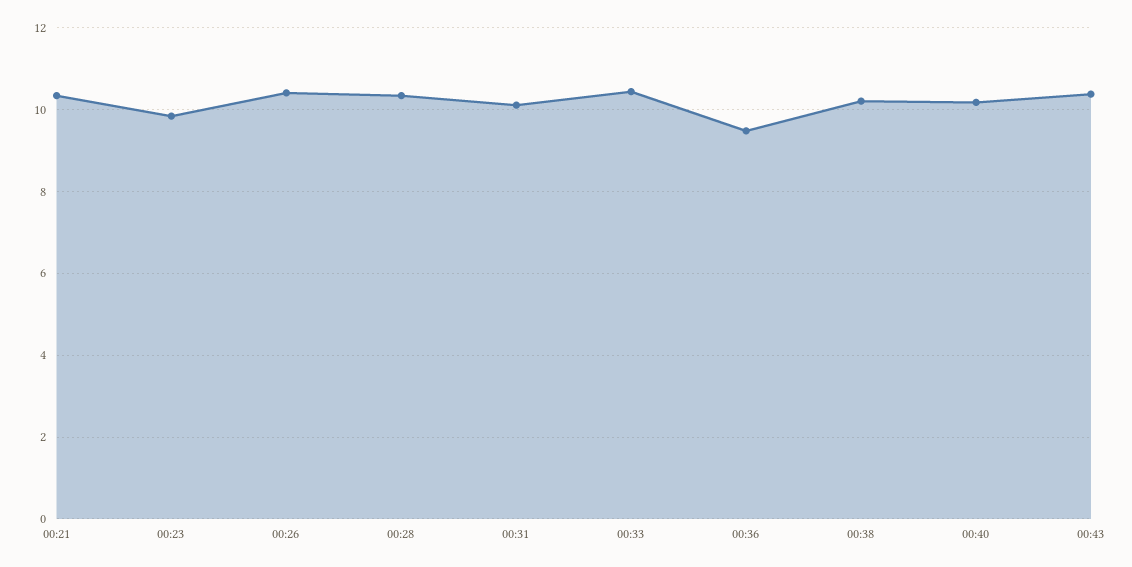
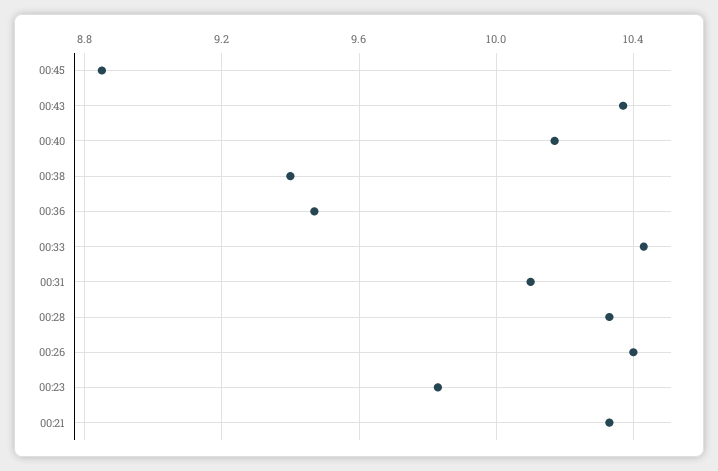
00:38: 10.2 -> 9.4
00:45: none -> 8.85

